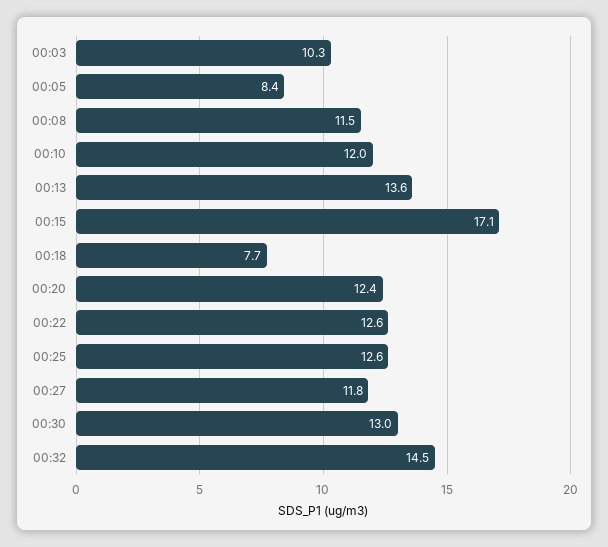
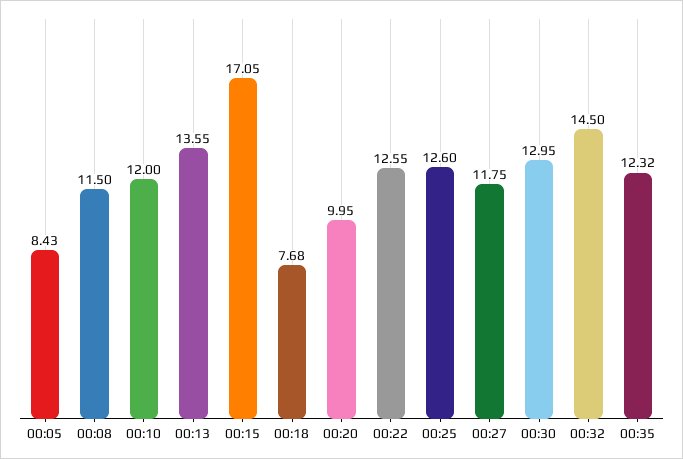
00:03: 10.3 -> none
00:20: 12.4 -> 9.95
00:35: none -> 12.32

